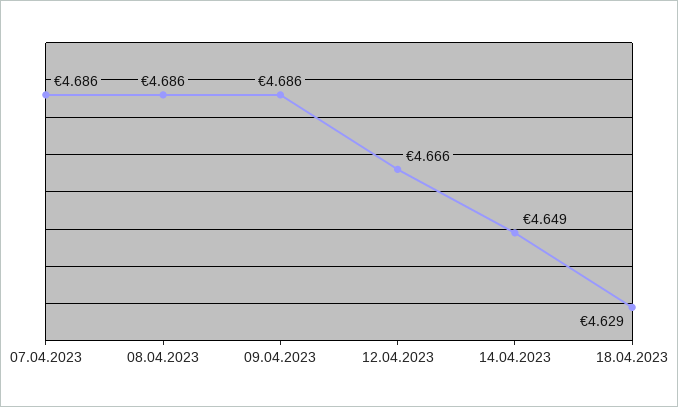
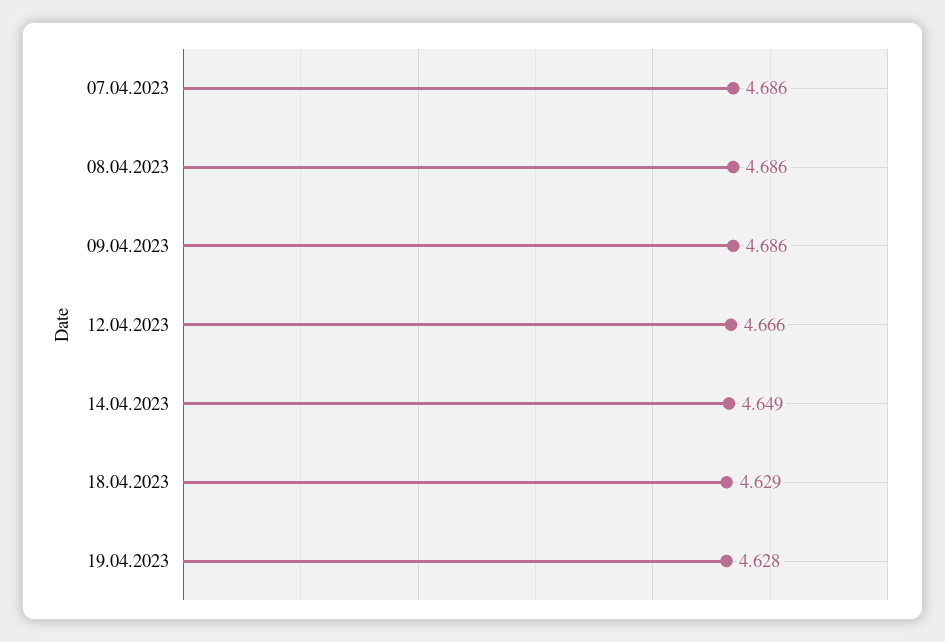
19.04.2023: none -> 4.628

